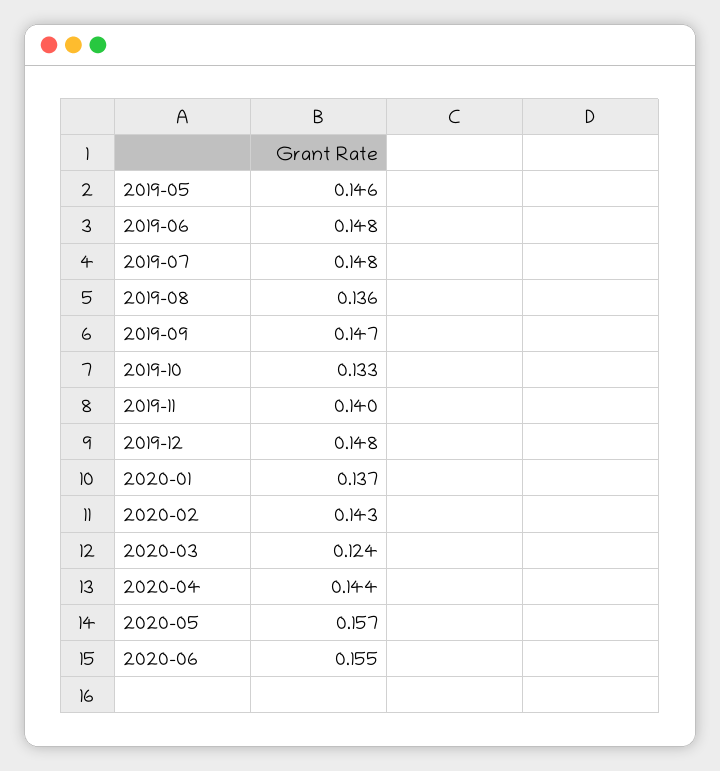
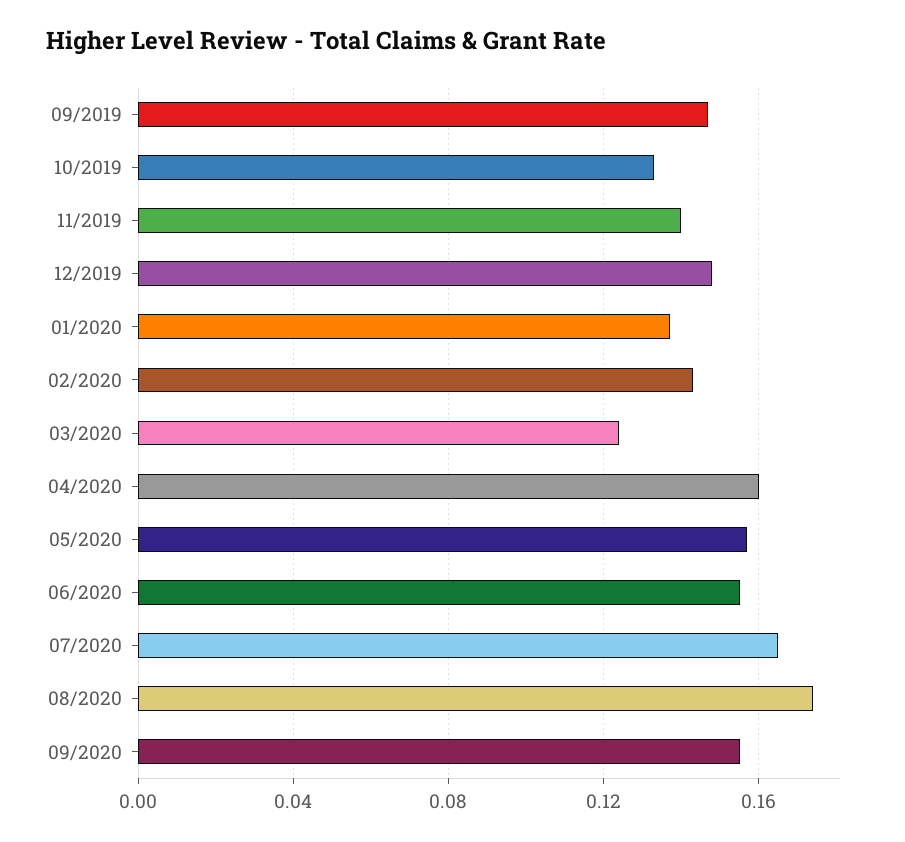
2019-05: 0.146 -> none
2019-06: 0.148 -> none
2019-07: 0.148 -> none
2019-08: 0.136 -> none
2020-04: 0.144 -> 0.16
07/2020: none -> 0.165
08/2020: none -> 0.175
09/2020: none -> 0.155

